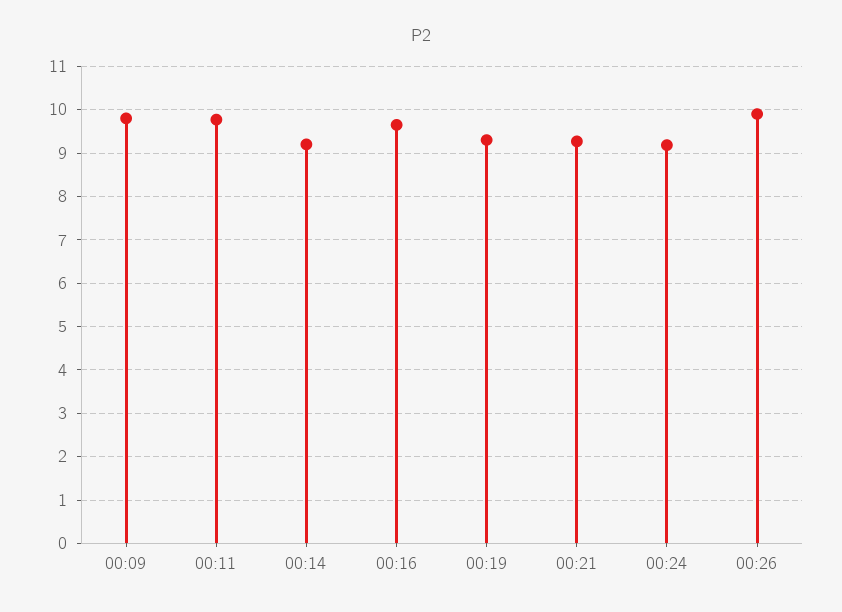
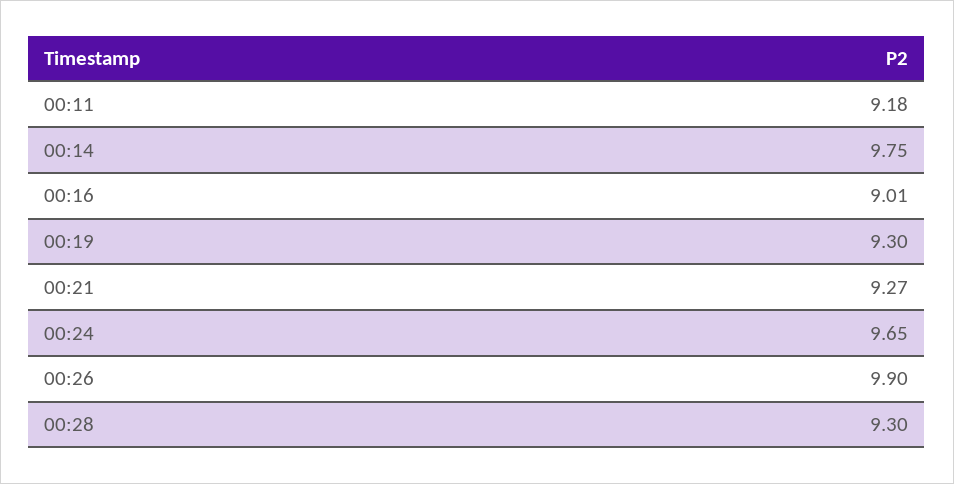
00:09: 9.8 -> none
00:11: 9.8 -> 9.18
00:14: 9.2 -> 9.75
00:16: 9.6 -> 9.01
00:24: 9.2 -> 9.65
00:28: none -> 9.3

